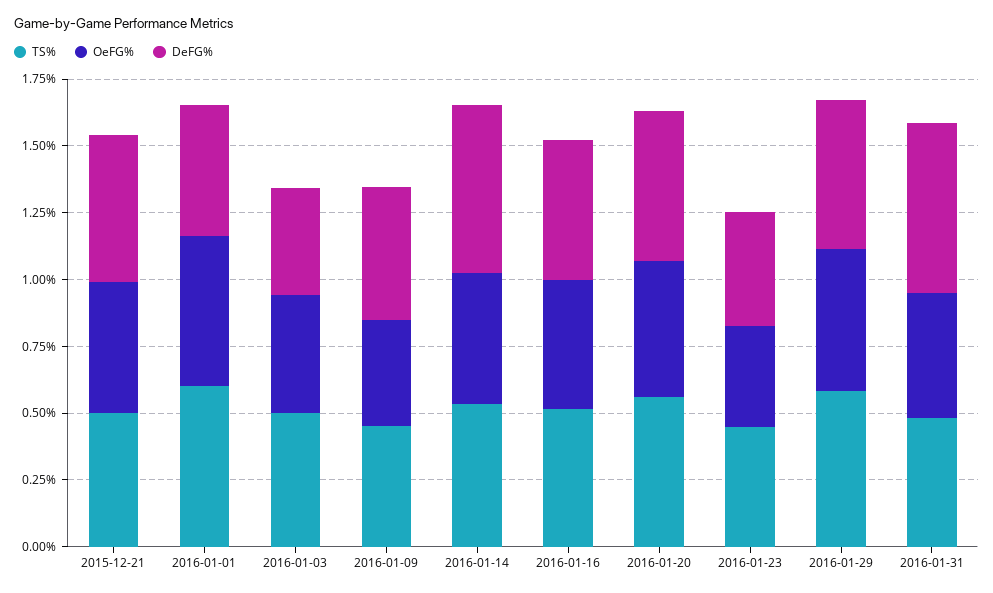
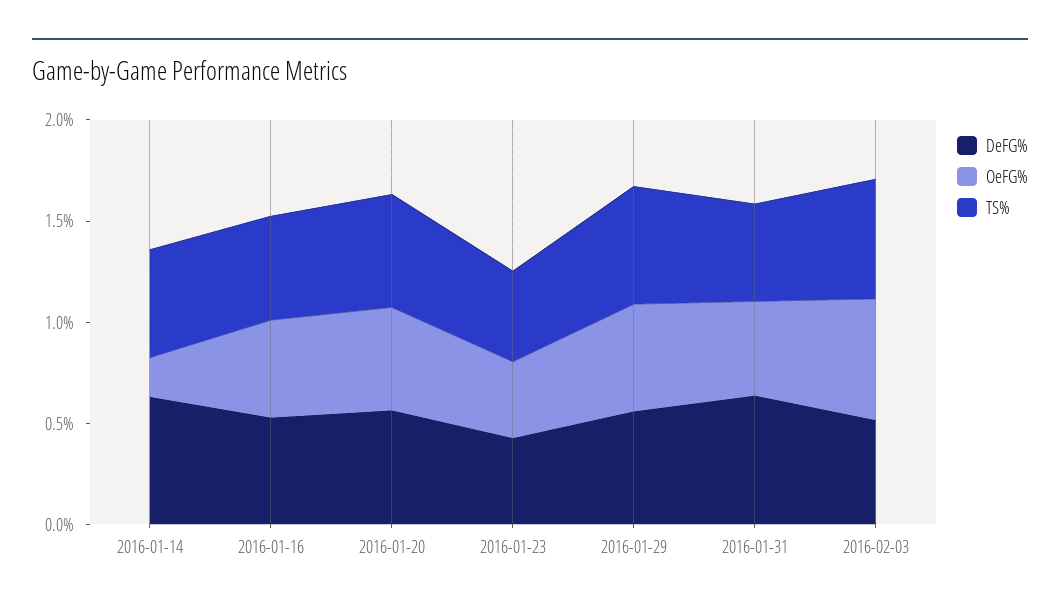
TS%, 2015-12-21: 0.5 -> none
OeFG%, 2015-12-21: 0.5 -> none
DeFG%, 2015-12-21: 0.55 -> none
TS%, 2016-01-01: 0.6 -> none
OeFG%, 2016-01-01: 0.55 -> none
DeFG%, 2016-01-01: 0.5 -> none
TS%, 2016-01-03: 0.5 -> none
OeFG%, 2016-01-03: 0.45 -> none
DeFG%, 2016-01-03: 0.4 -> none
TS%, 2016-01-09: 0.45 -> none
OeFG%, 2016-01-09: 0.4 -> none
DeFG%, 2016-01-09: 0.5 -> none
OeFG%, 2016-01-14: 0.5 -> 0.2
DeFG%, 2016-02-03: none -> 0.5
OeFG%, 2016-02-03: none -> 0.6
TS%, 2016-02-03: none -> 0.6

